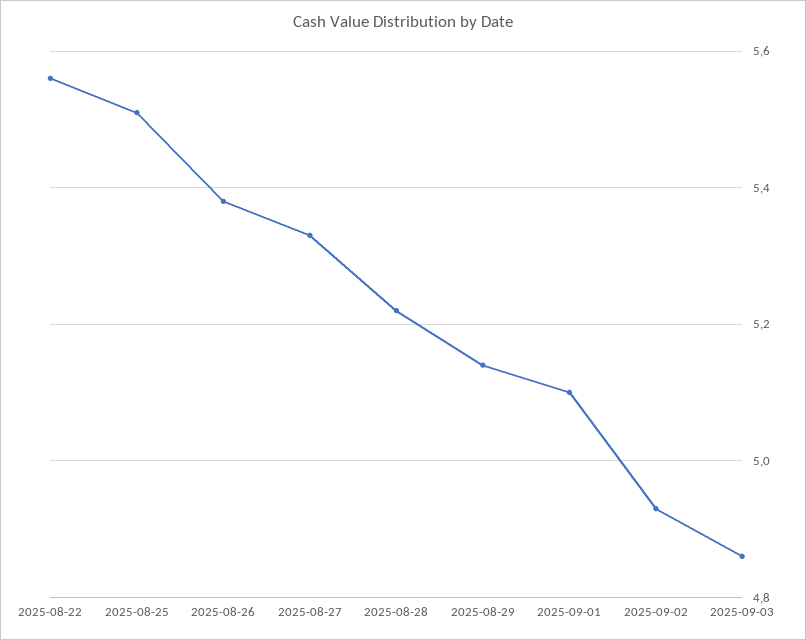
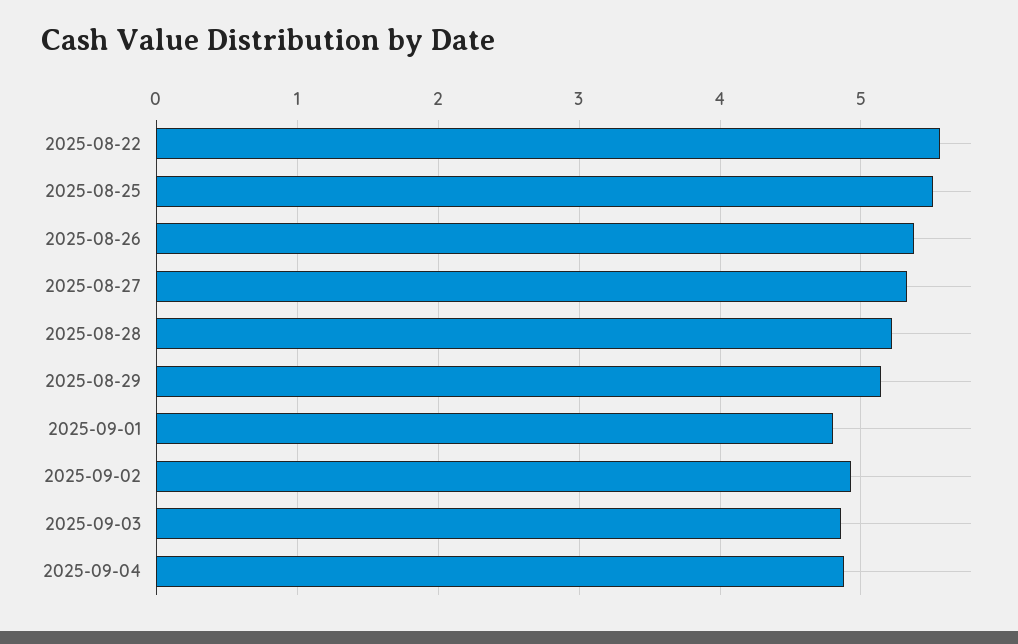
2025-09-01: 5.1 -> 4.8
2025-09-04: none -> 4.9

